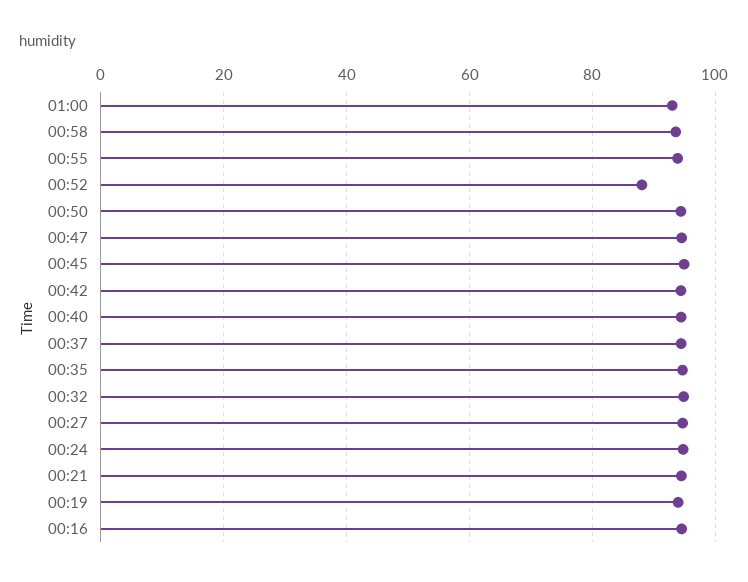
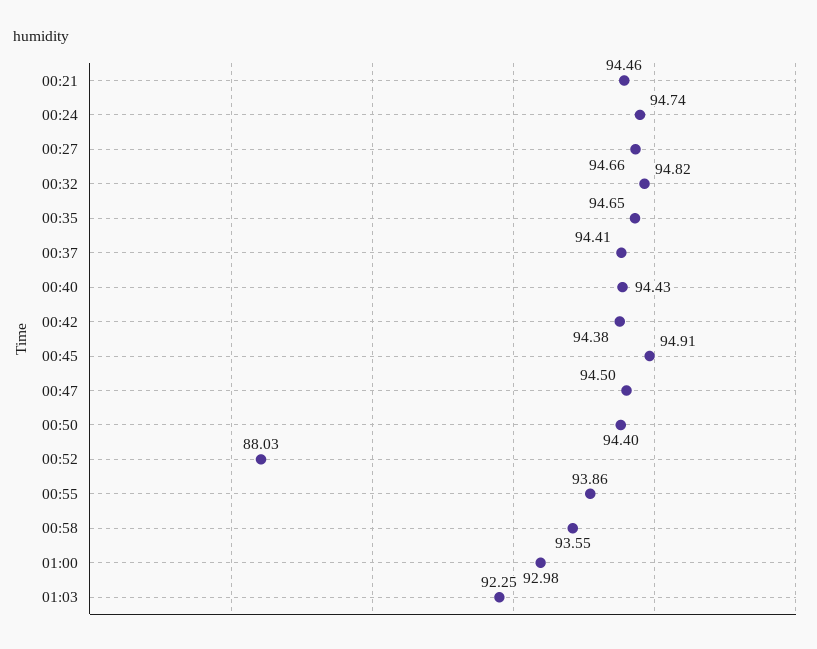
00:19: 94 -> none
00:16: 94 -> none
01:03: none -> 92.25

